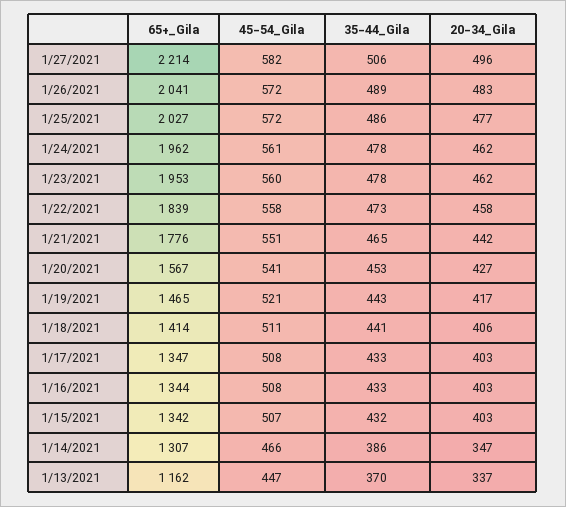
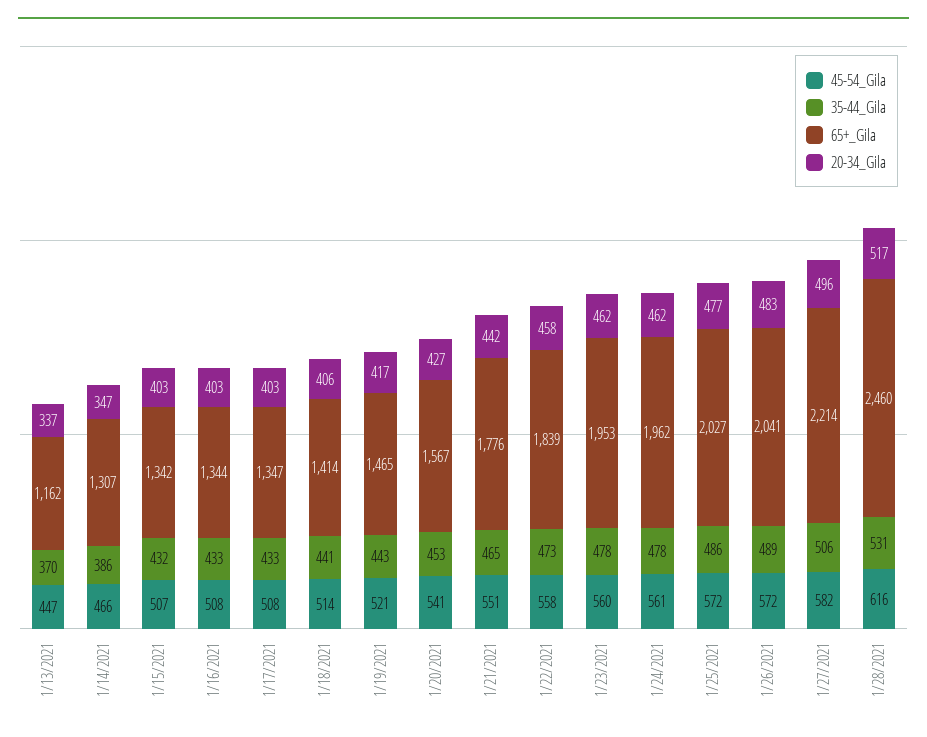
45-54_Gila, 1/18/2021: 511 -> 514
45-54_Gila, 1/28/2021: none -> 616
35-44_Gila, 1/28/2021: none -> 531
65+_Gila, 1/28/2021: none -> 2460
20-34_Gila, 1/28/2021: none -> 517

